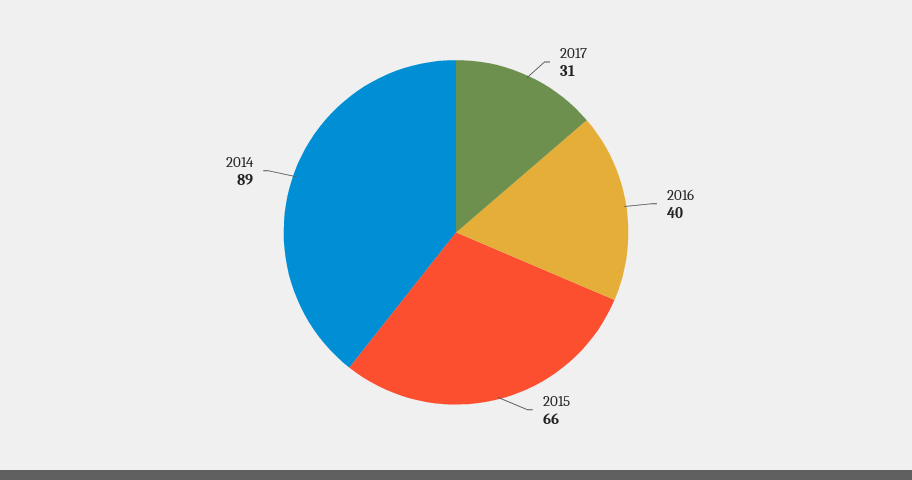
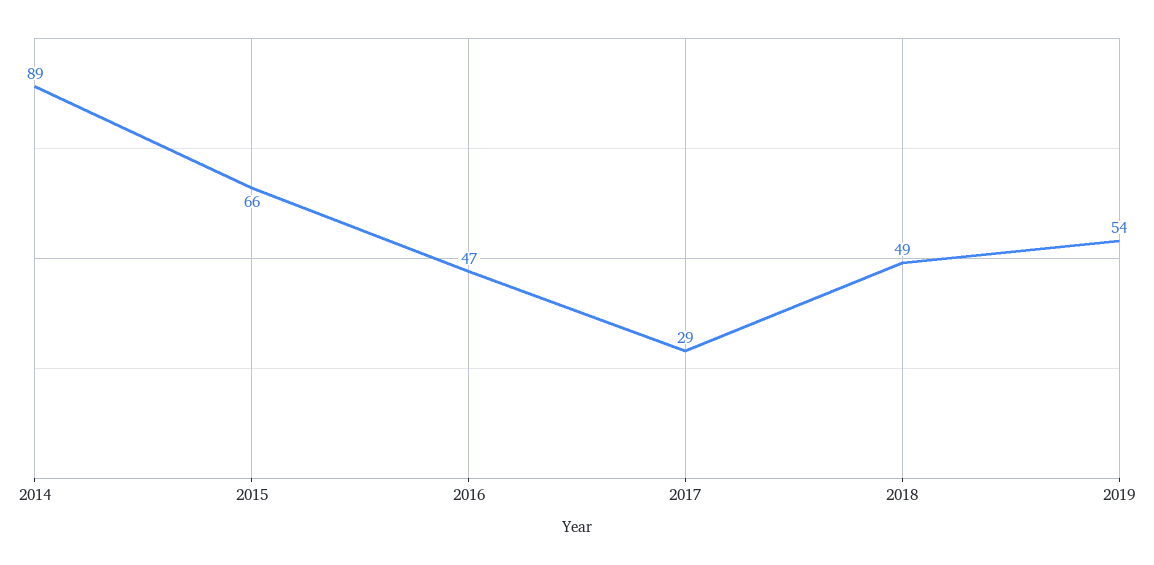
2017: 31 -> 29
2016: 40 -> 47
2018: none -> 49
2019: none -> 54

